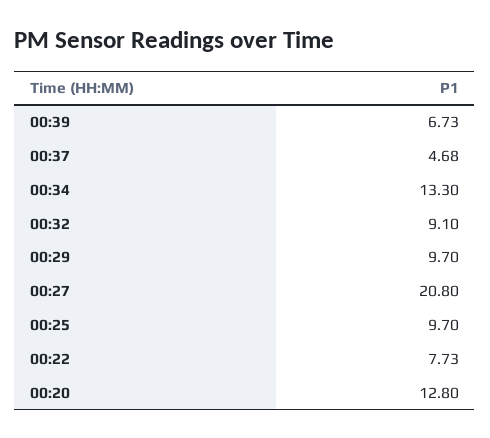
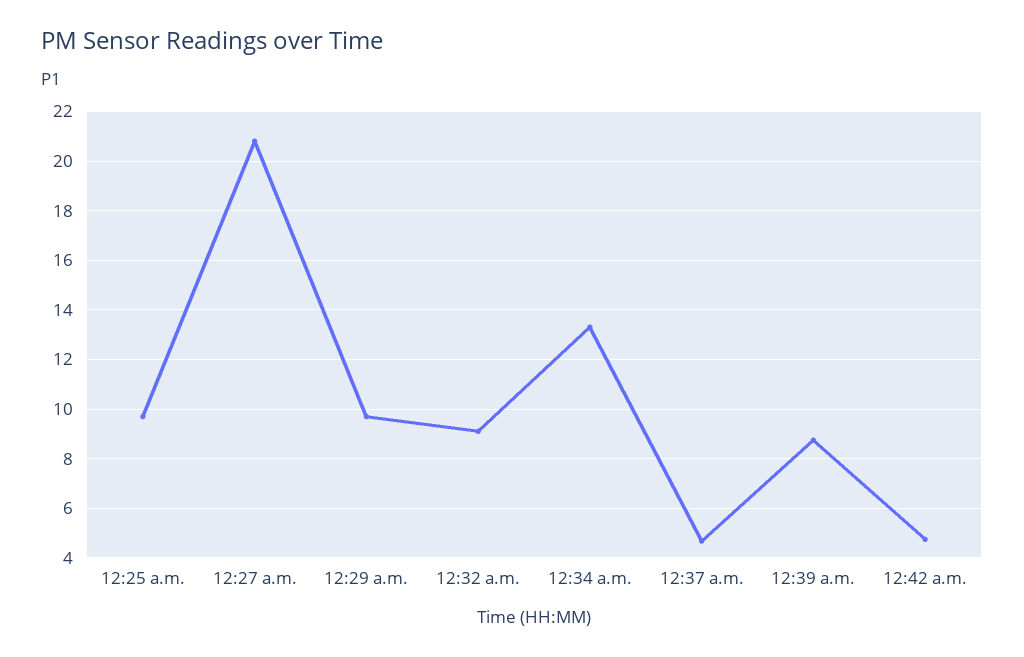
00:39: 6.73 -> 8.75
00:22: 7.73 -> none
00:20: 12.8 -> none
12:42 a.m.: none -> 4.75

